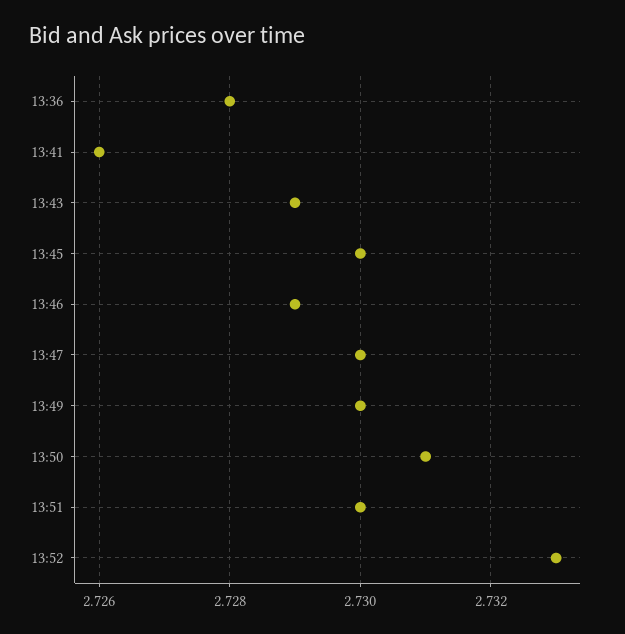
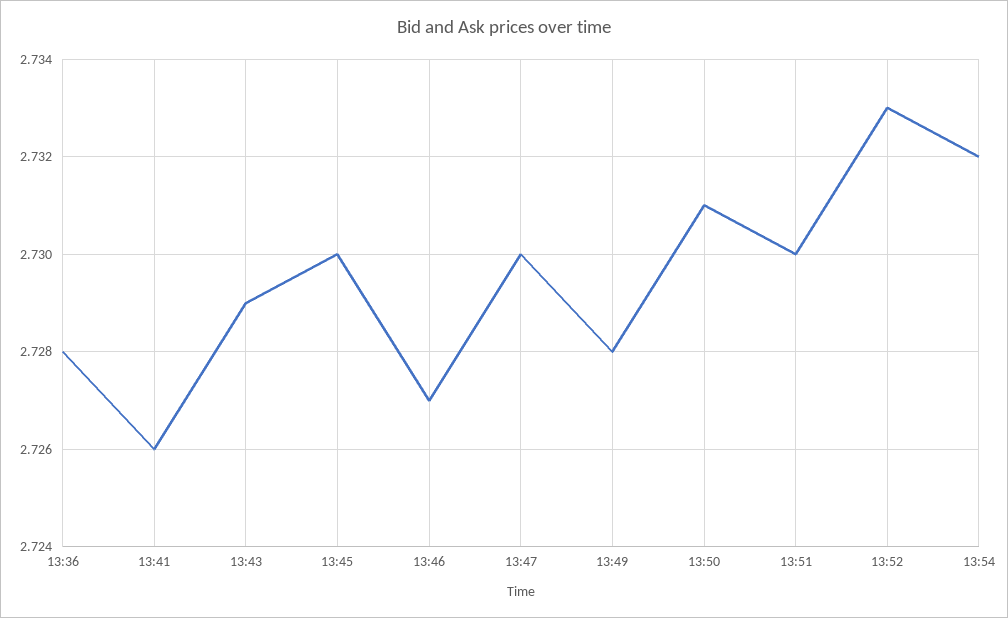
13:46: 2.729 -> 2.727
13:49: 2.73 -> 2.728
13:54: none -> 2.732

